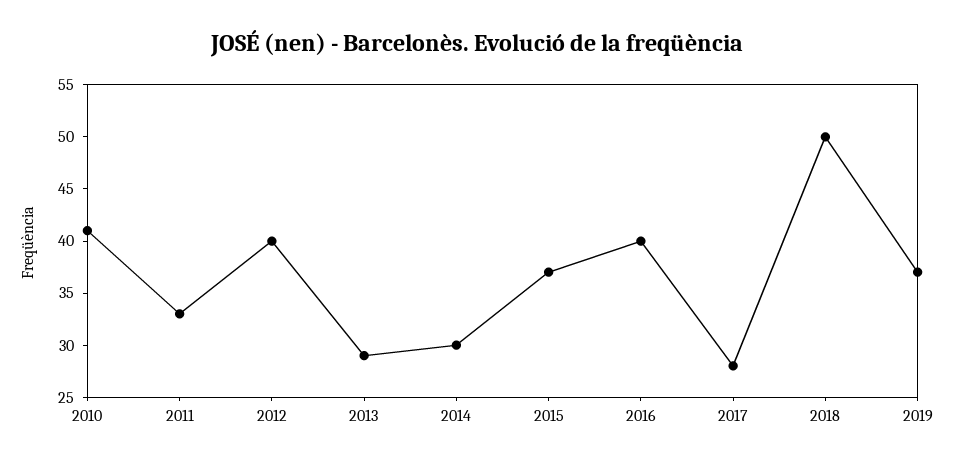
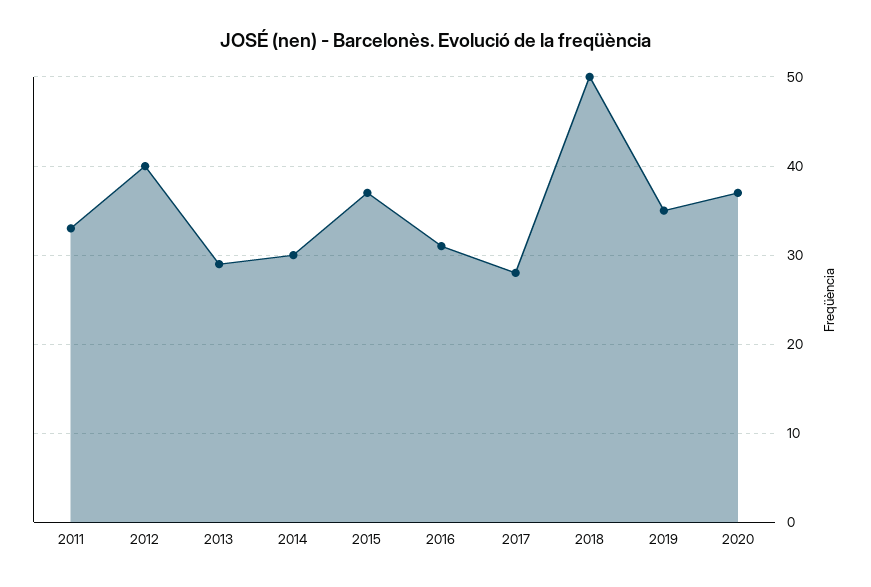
2010: 41 -> none
2016: 40 -> 31
2019: 37 -> 35
2020: none -> 37

